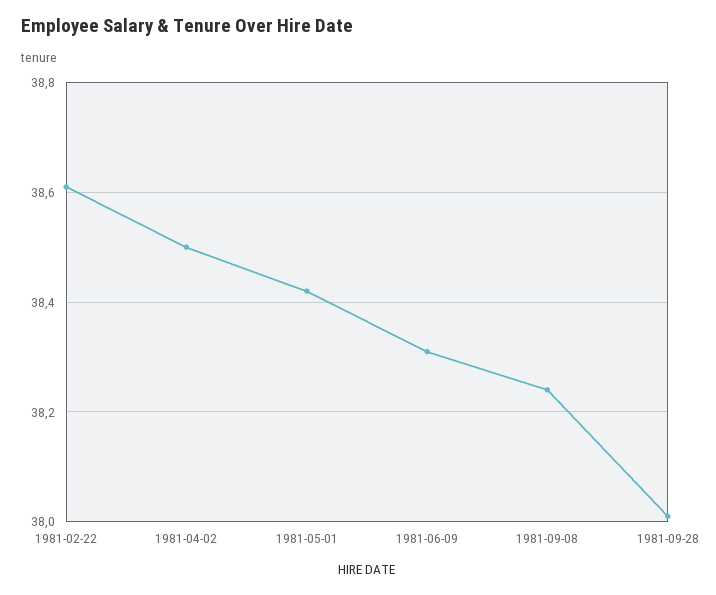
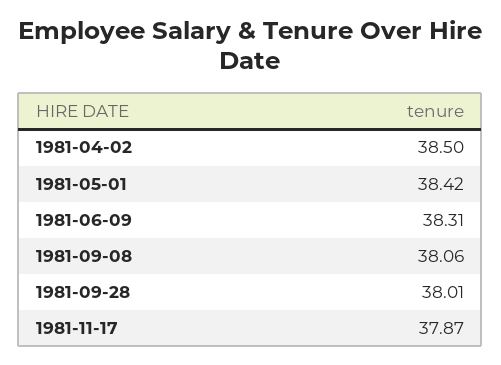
1981-02-22: 38.6 -> none
1981-09-08: 38.25 -> 38.06
1981-11-17: none -> 37.87

